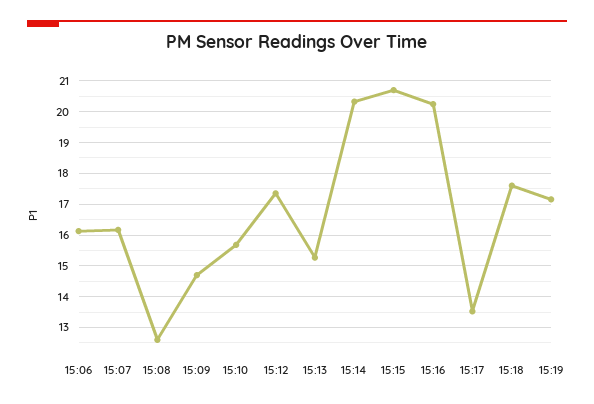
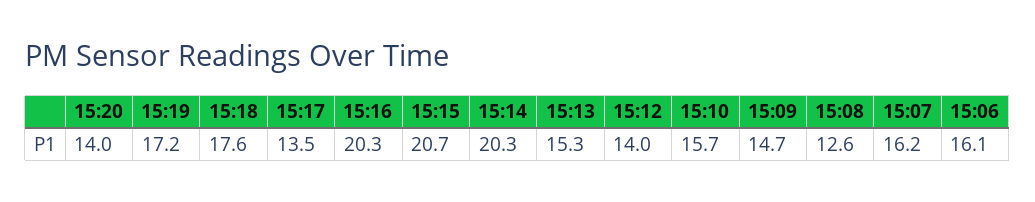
15:12: 17.4 -> 14
15:20: none -> 14

